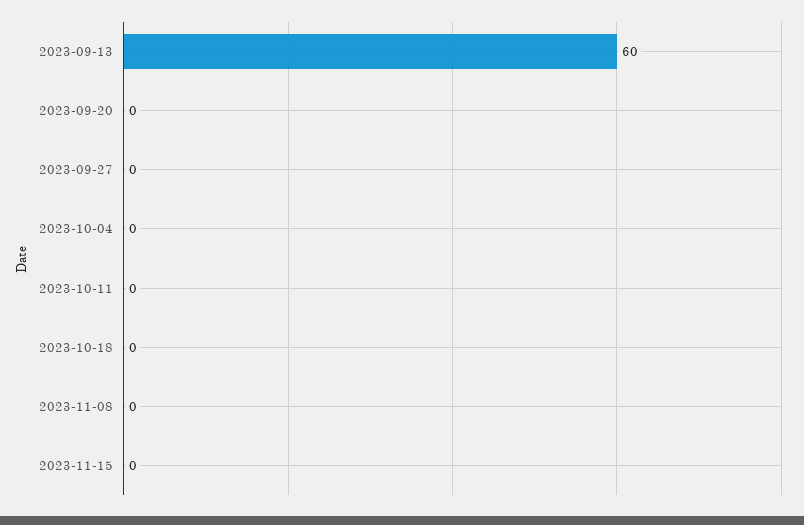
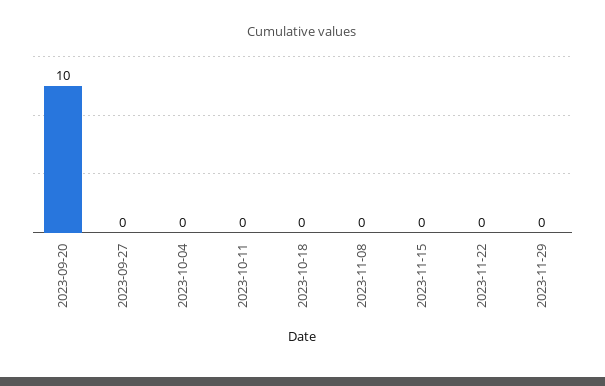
2023-09-13: 60 -> none
2023-09-20: 0 -> 10
2023-11-22: none -> 0
2023-11-29: none -> 0

